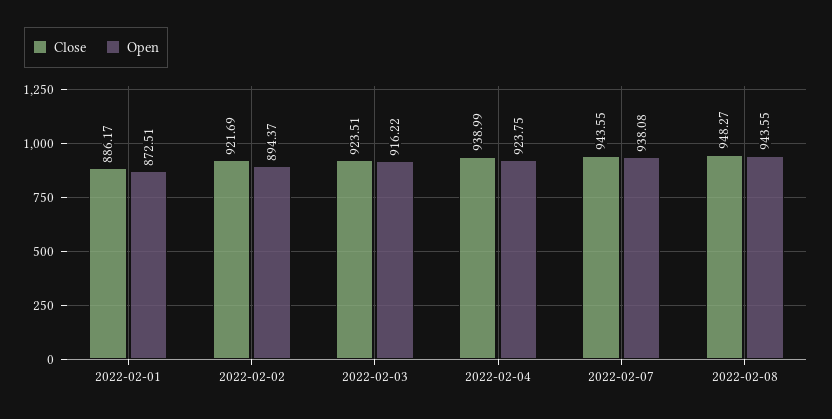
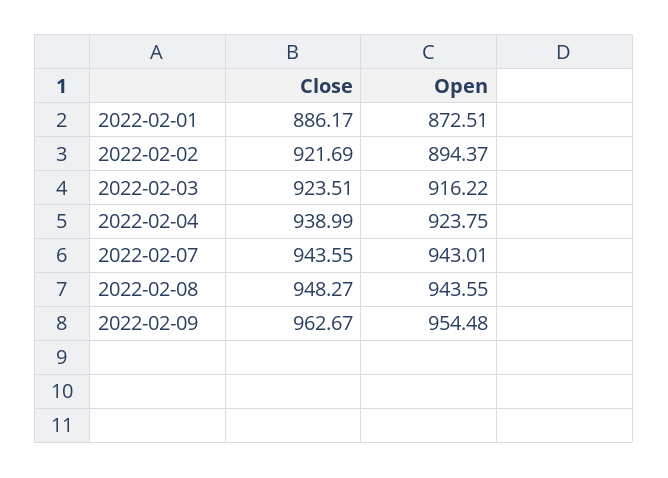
Open, 2022-02-07: 938.08 -> 943.01
Close, 2022-02-09: none -> 962.67
Open, 2022-02-09: none -> 954.48

